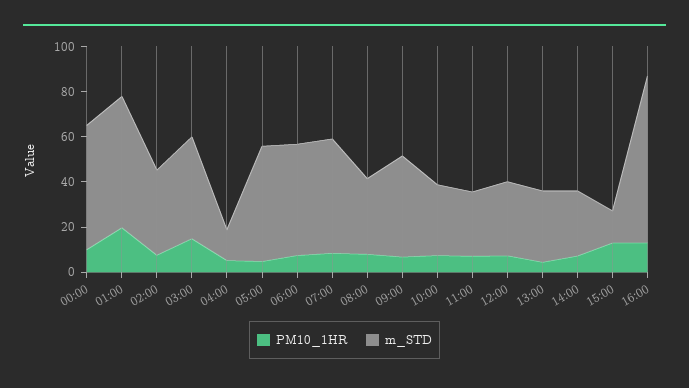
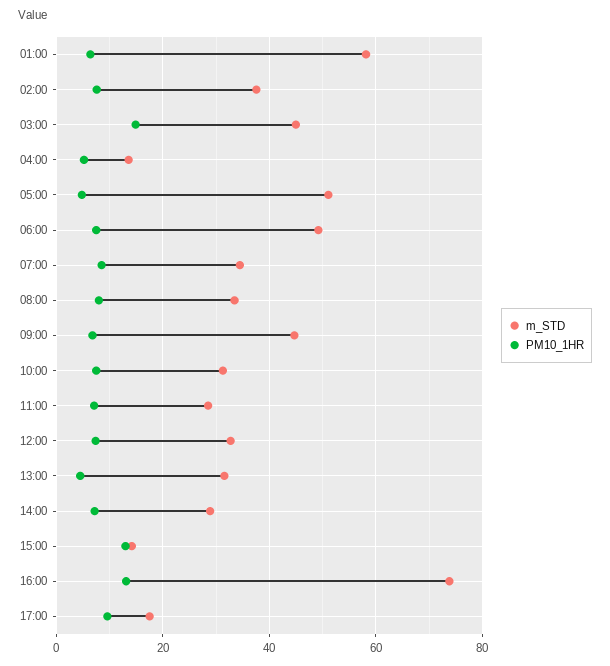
PM10_1HR, 00:00: 10 -> none
m_STD, 00:00: 55 -> none
PM10_1HR, 01:00: 20 -> 6
m_STD, 07:00: 50 -> 34
m_STD, 17:00: none -> 18
PM10_1HR, 17:00: none -> 10

